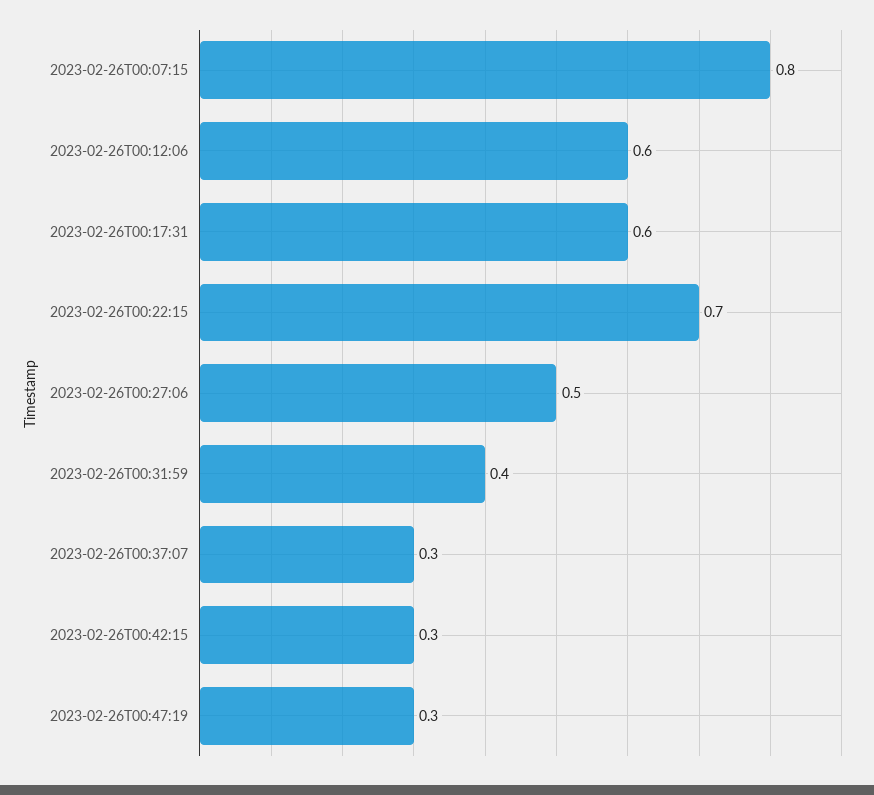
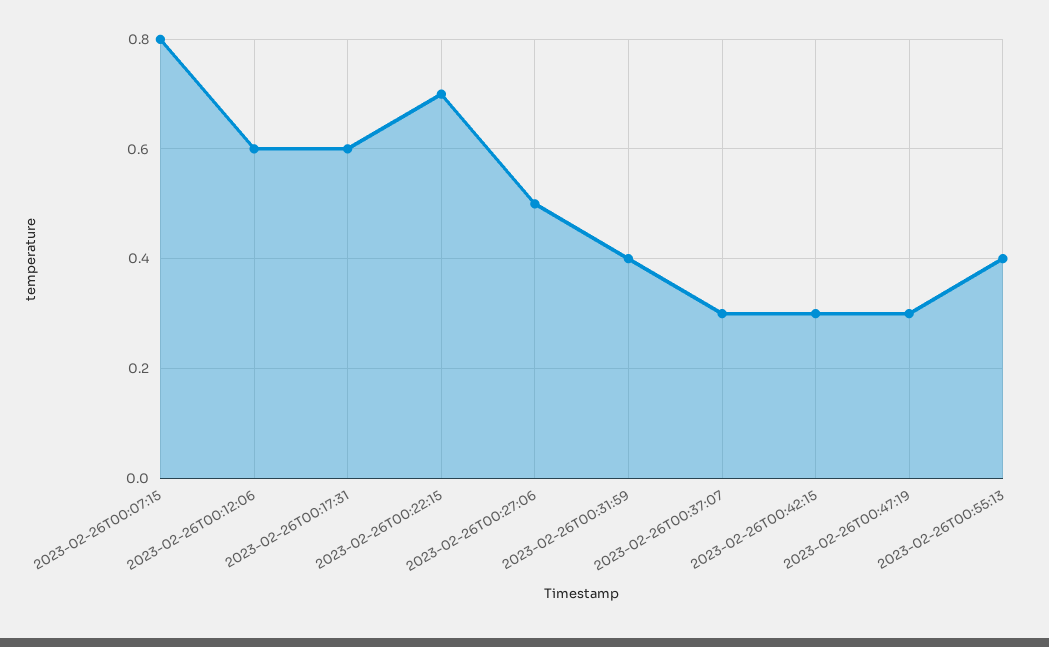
2023-02-26T00:55:13: none -> 0.4

